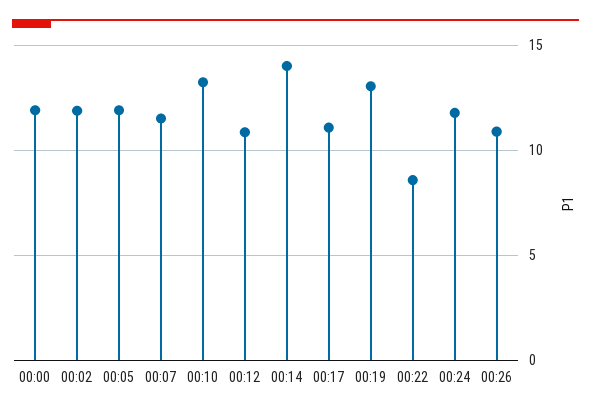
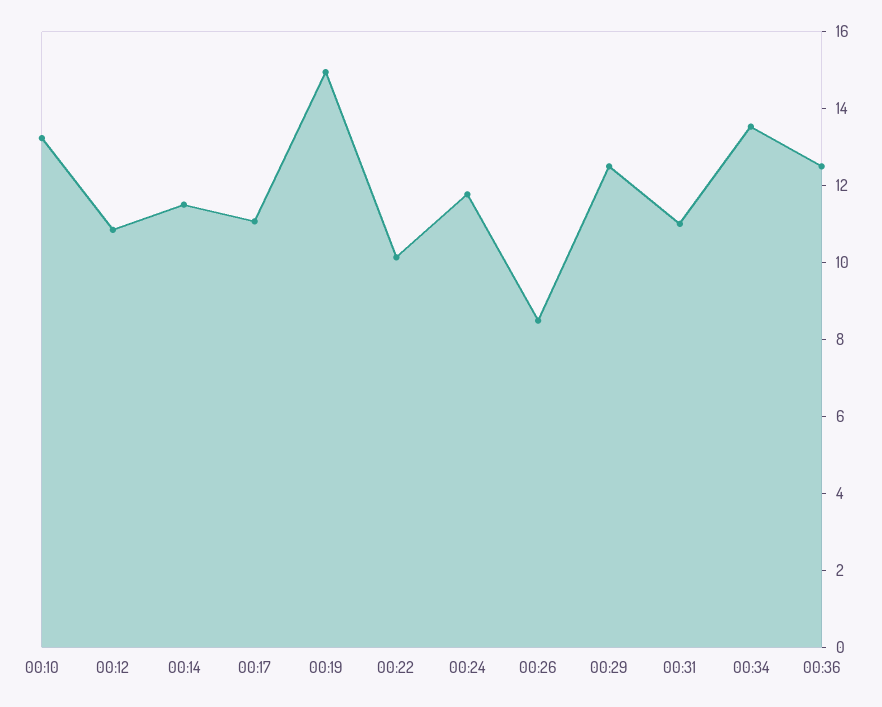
00:00: 12 -> none
00:02: 12 -> none
00:05: 12 -> none
00:07: 11.5 -> none
00:14: 14 -> 11.5
00:19: 13 -> 15
00:22: 8.5 -> 10
00:26: 11 -> 8.5
00:29: none -> 12.5
00:31: none -> 11
00:34: none -> 13.5
00:36: none -> 12.5

